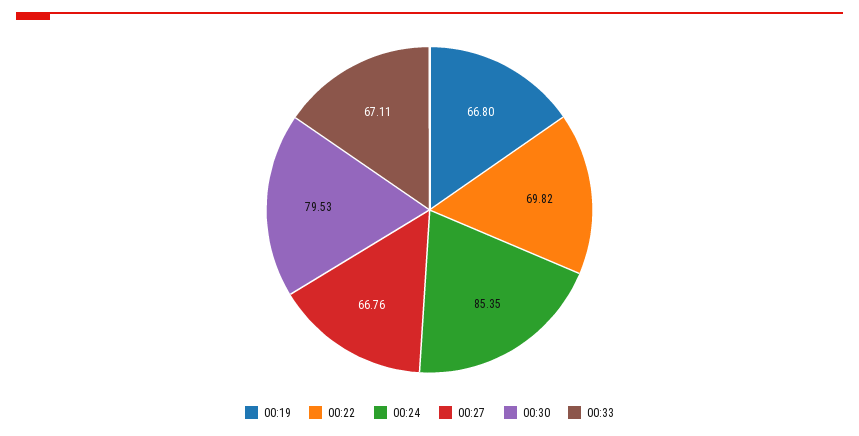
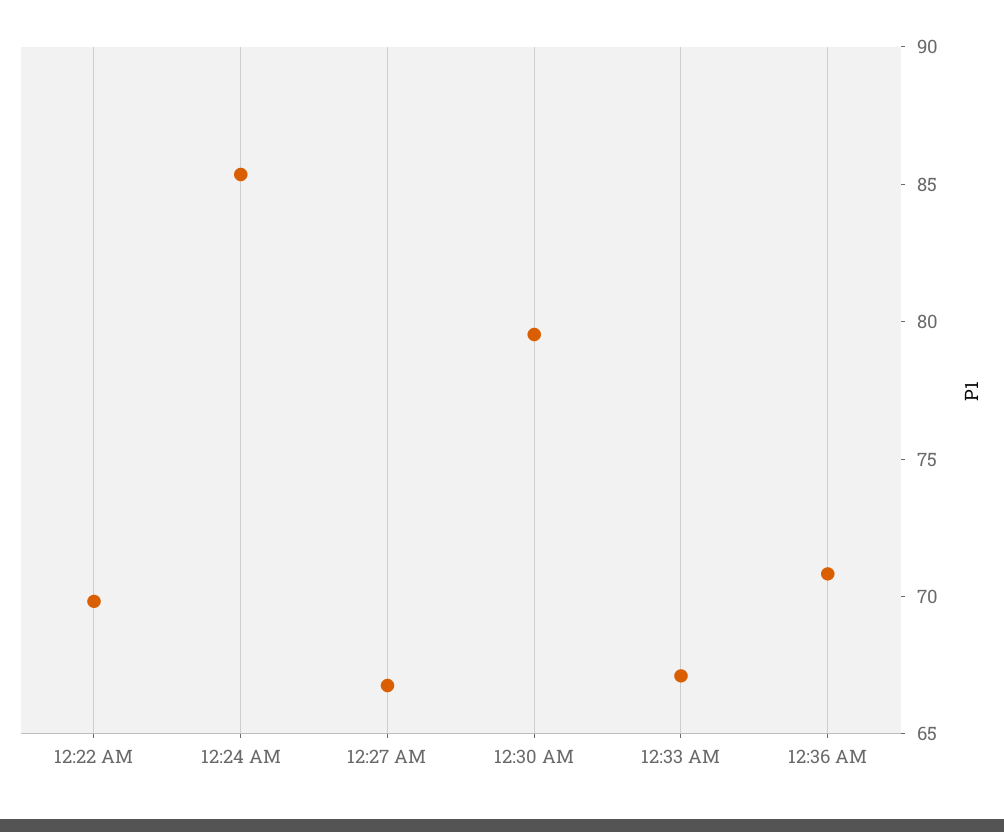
00:19: 66.8 -> none
12:36 AM: none -> 71

